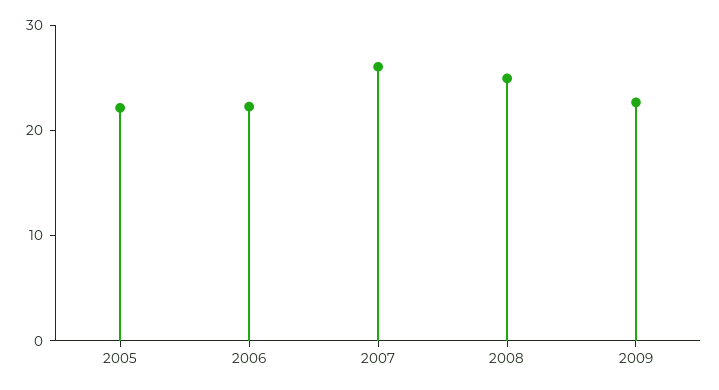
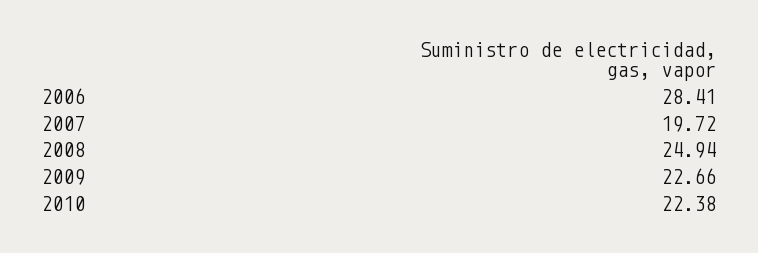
2005: 22 -> none
2006: 22 -> 28.41
2007: 26 -> 19.72
2010: none -> 22.38

